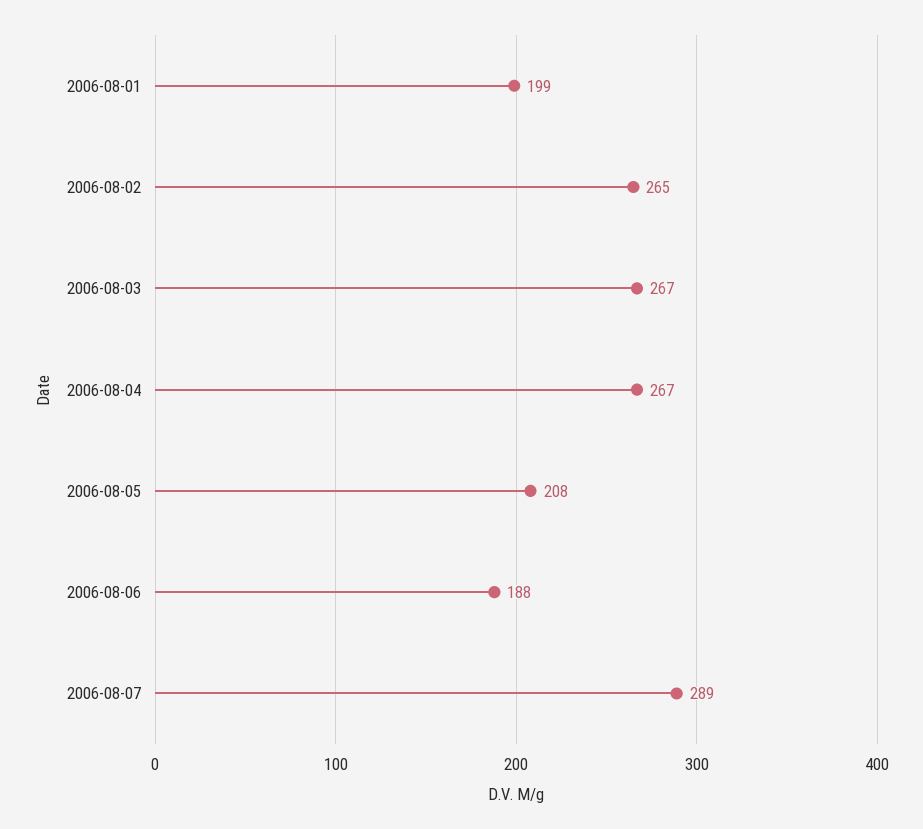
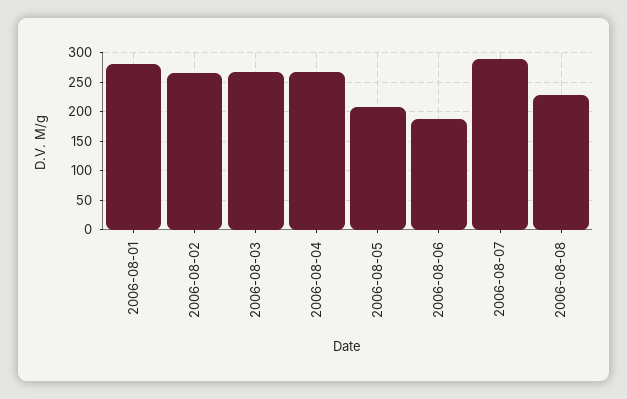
2006-08-01: 199 -> 275
2006-08-08: none -> 225

